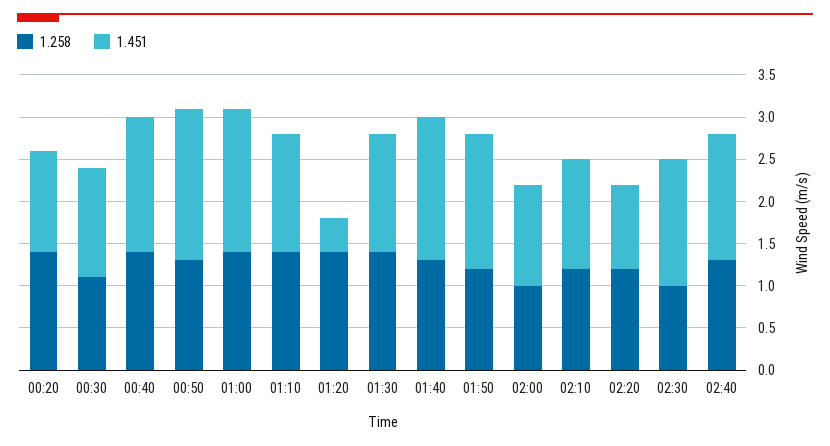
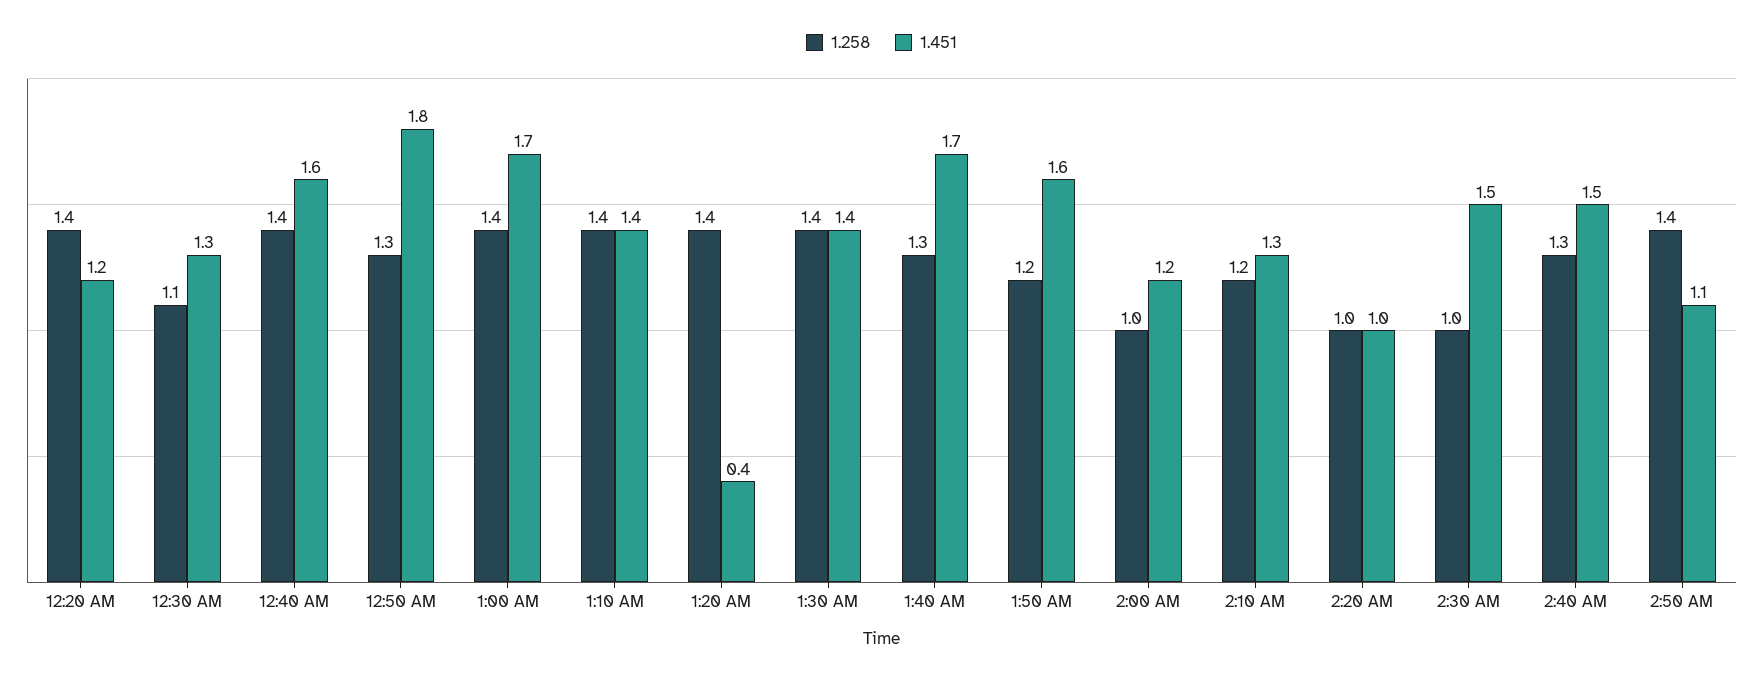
1.258, 02:20: 1.2 -> 1
1.258, 2:50 AM: none -> 1.4
1.451, 2:50 AM: none -> 1.1

